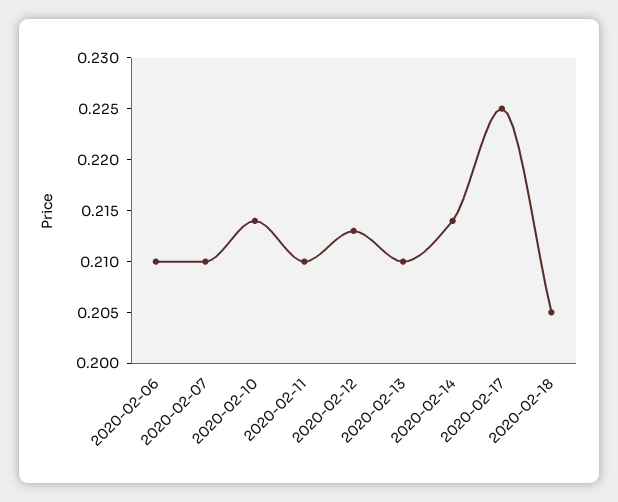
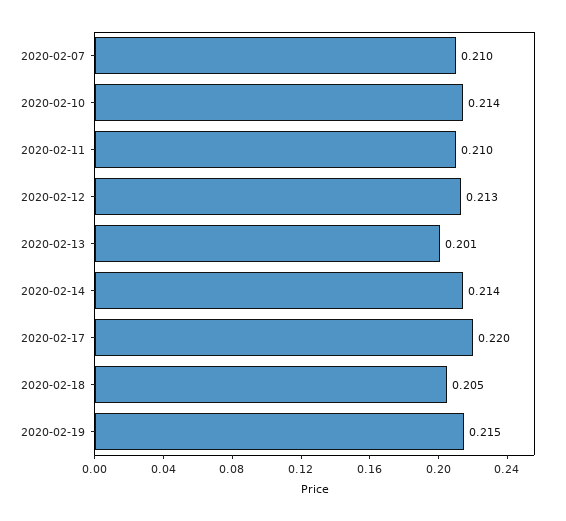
2020-02-06: 0.21 -> none
2020-02-13: 0.21 -> 0.201
2020-02-17: 0.225 -> 0.22
2020-02-19: none -> 0.215

